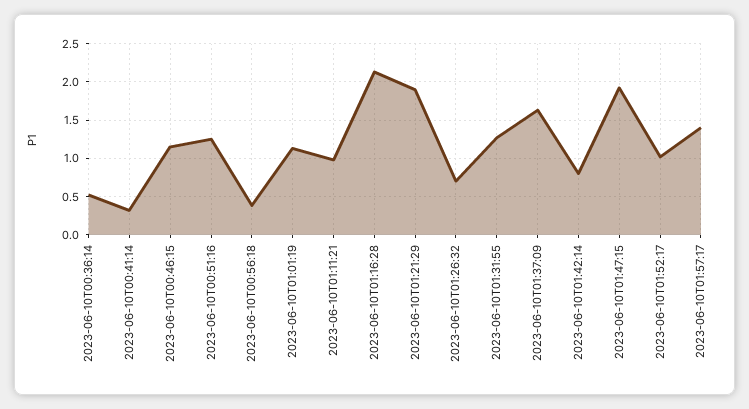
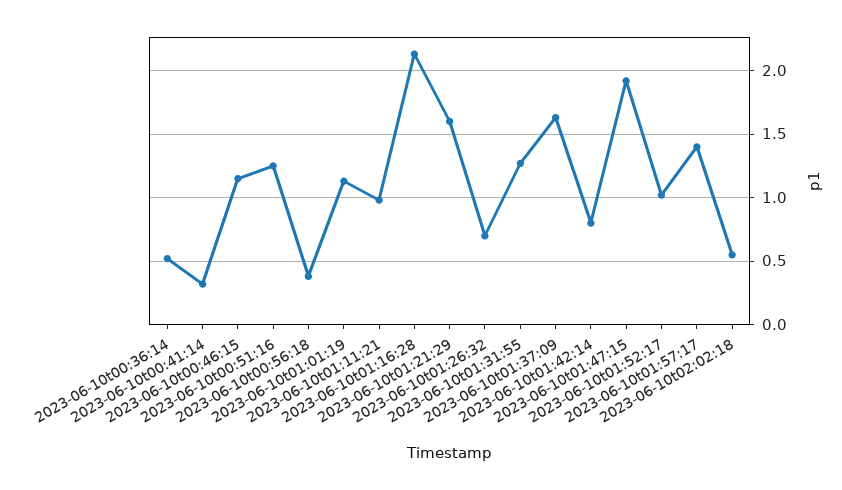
2023-06-10T01:21:29: 1.9 -> 1.6
2023-06-10t02:02:18: none -> 0.55

